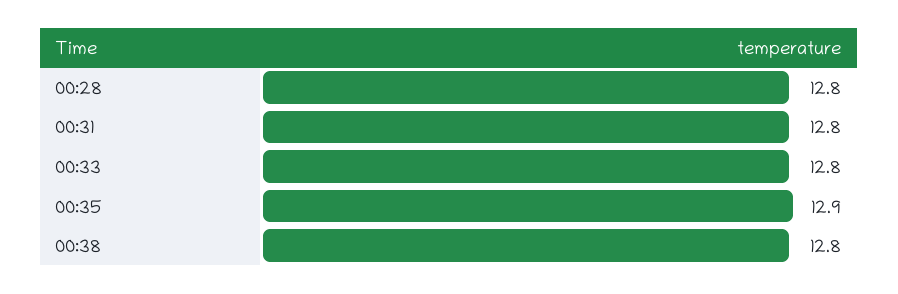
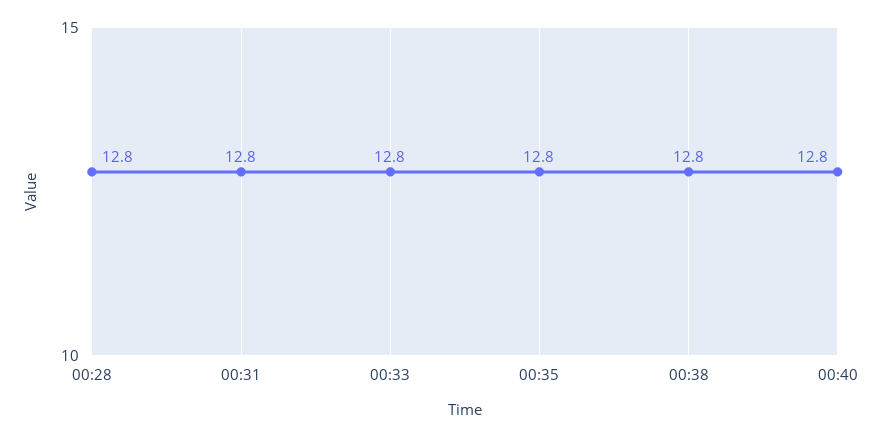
00:35: 12.9 -> 12.8
00:40: none -> 12.8

